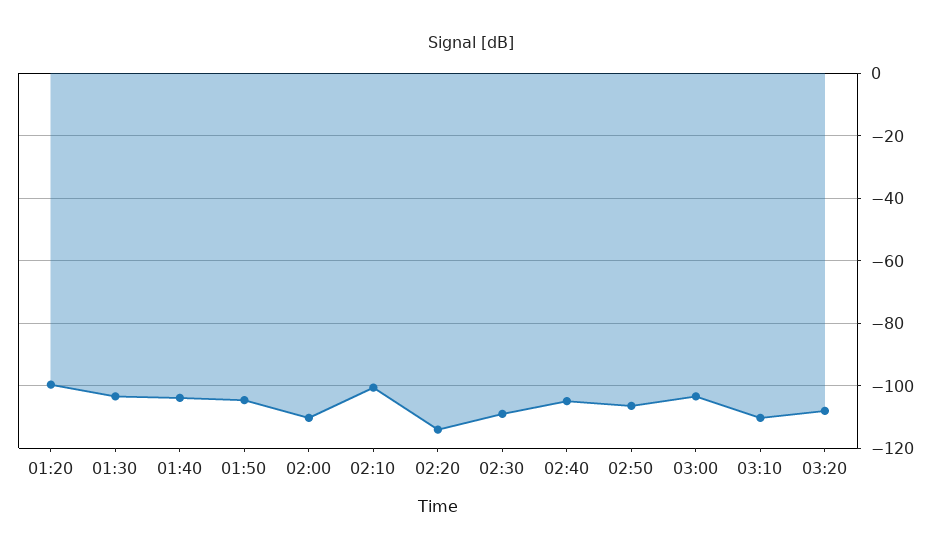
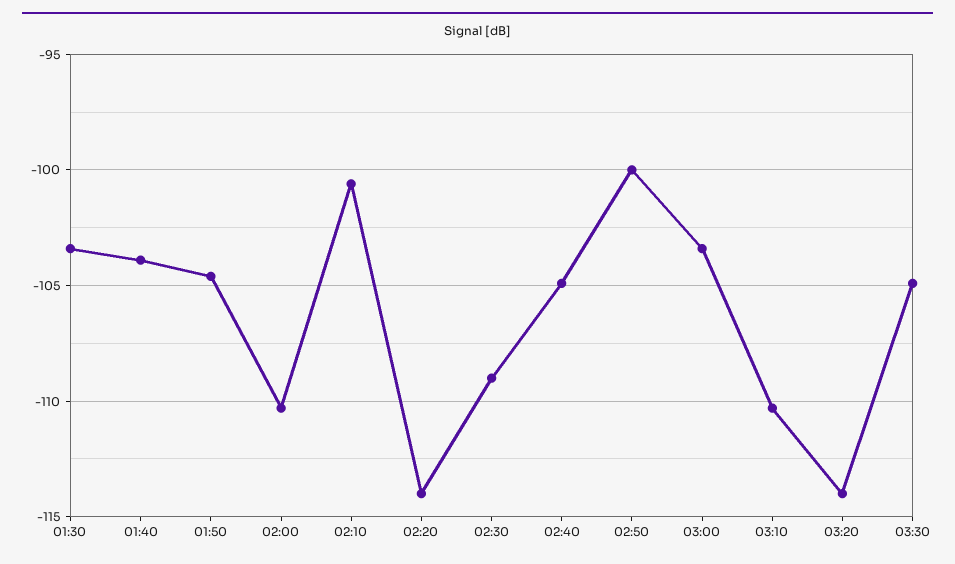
01:20: -100 -> none
02:50: -106 -> -100
03:20: -108 -> -114
03:30: none -> -105

